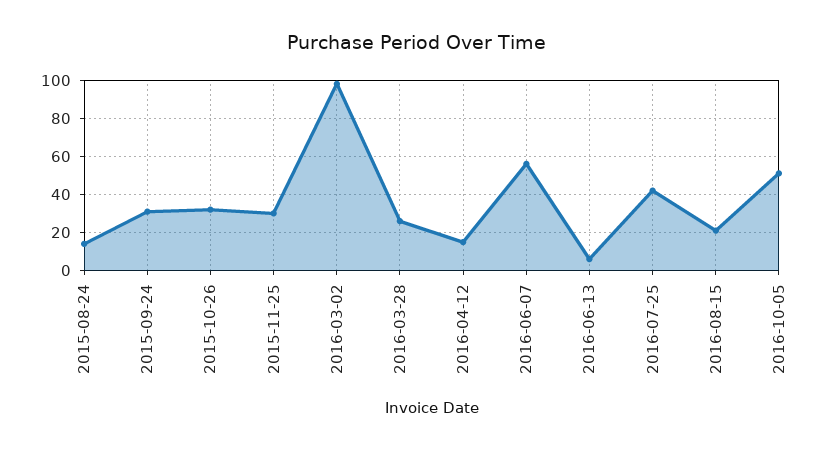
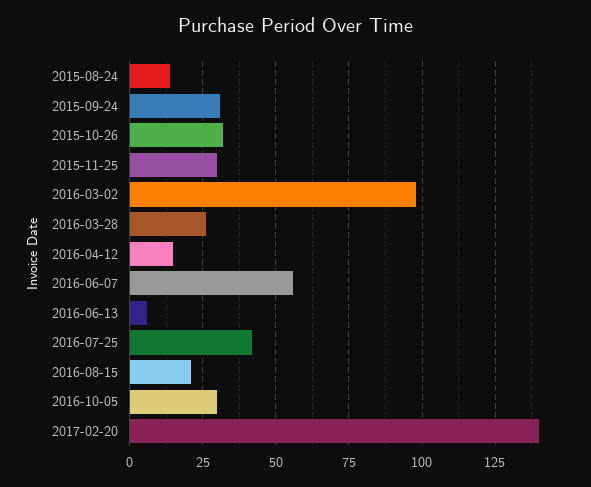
2016-10-05: 50 -> 30
2017-02-20: none -> 140

